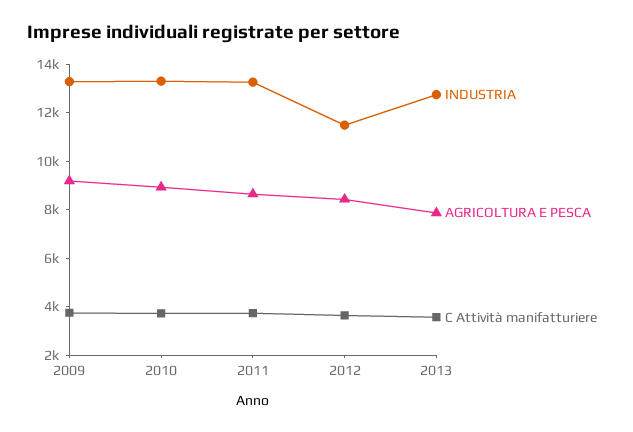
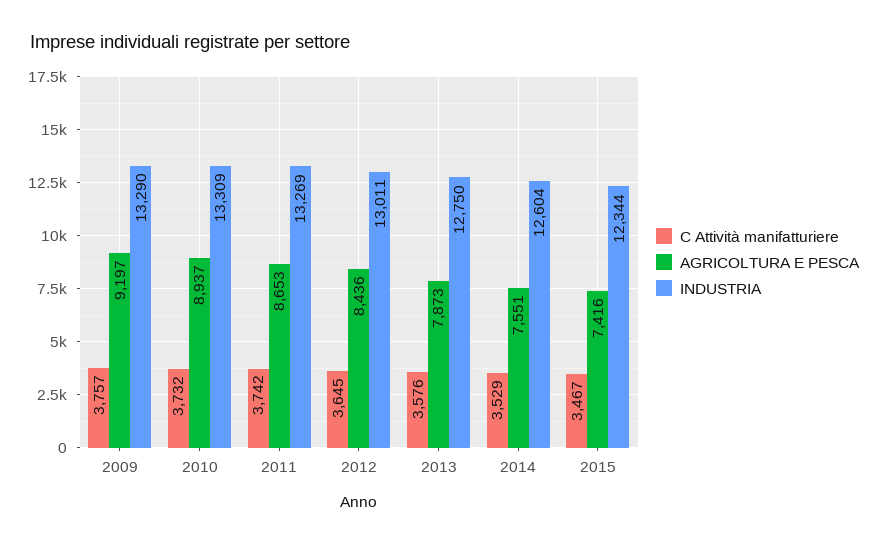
INDUSTRIA, 2012: 11500 -> 13011
C Attività manifatturiere, 2014: none -> 3529
AGRICOLTURA E PESCA, 2014: none -> 7551
INDUSTRIA, 2014: none -> 12604
C Attività manifatturiere, 2015: none -> 3467
AGRICOLTURA E PESCA, 2015: none -> 7416
INDUSTRIA, 2015: none -> 12344

